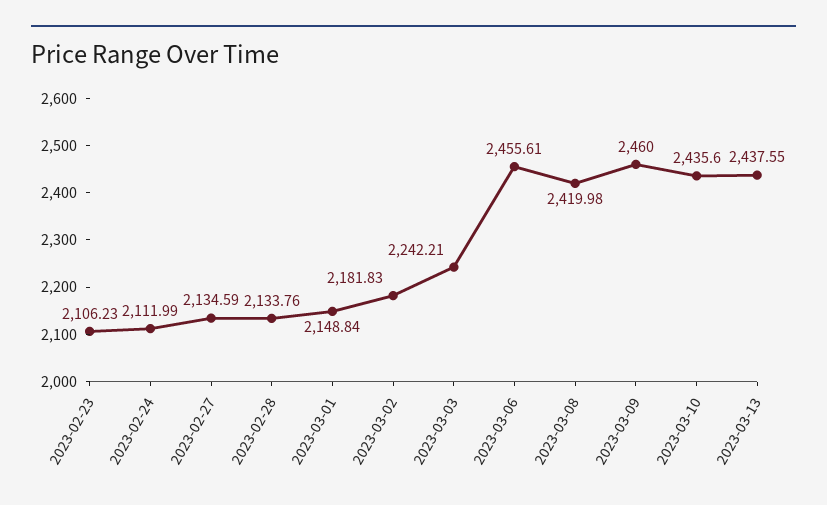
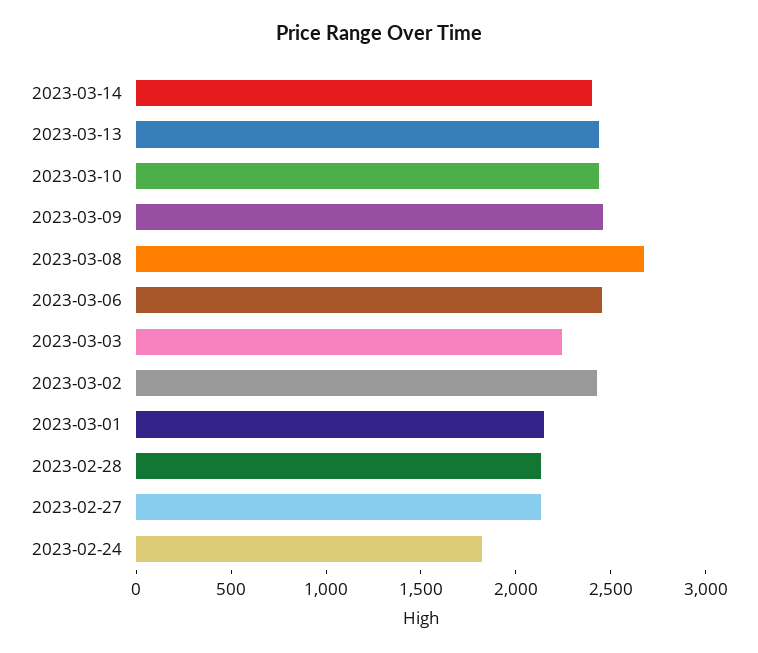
2023-02-23: 2106.23 -> none
2023-02-24: 2111.99 -> 1800
2023-03-02: 2181.83 -> 2400
2023-03-08: 2419.98 -> 2700
2023-03-14: none -> 2400

